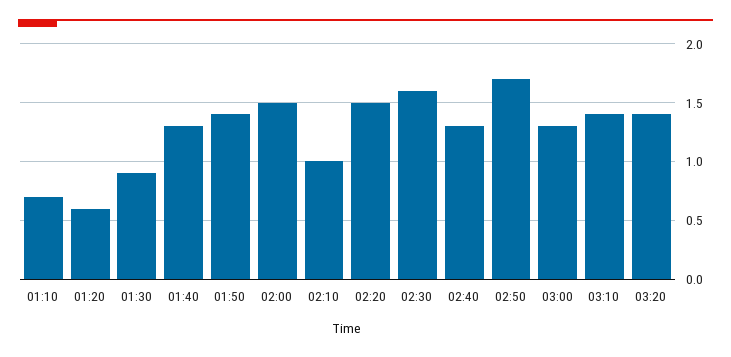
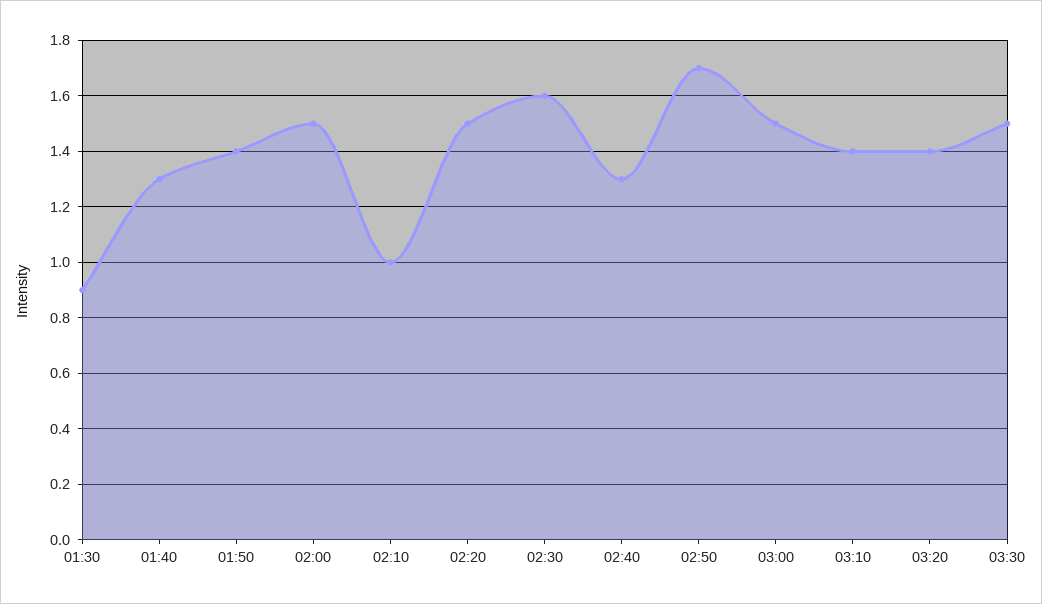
01:10: 0.7 -> none
01:20: 0.6 -> none
03:00: 1.3 -> 1.5
03:30: none -> 1.5

